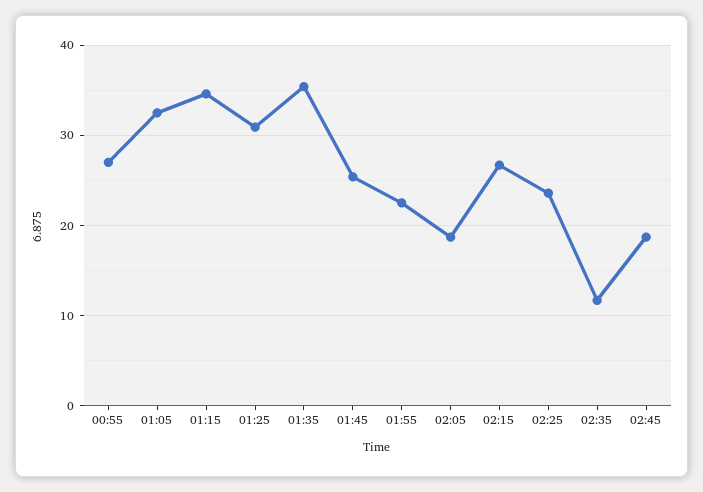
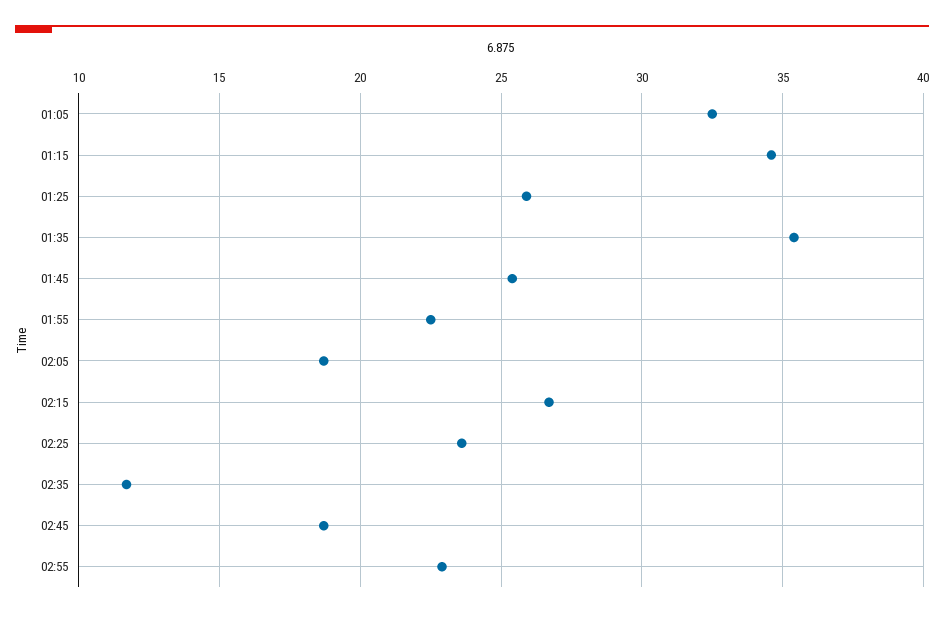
00:55: 27 -> none
01:25: 31 -> 26
02:55: none -> 23

